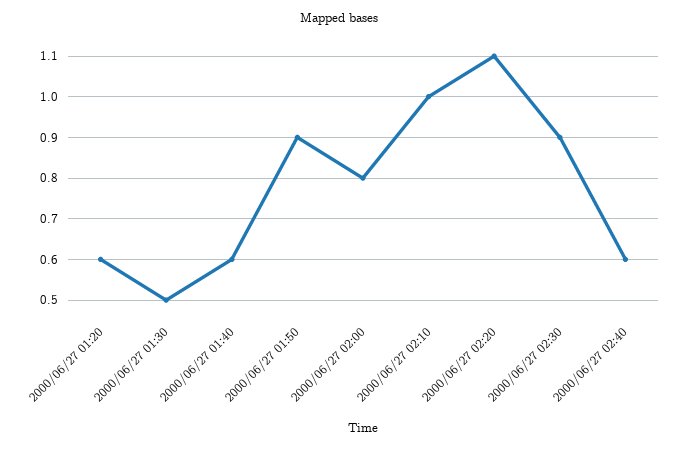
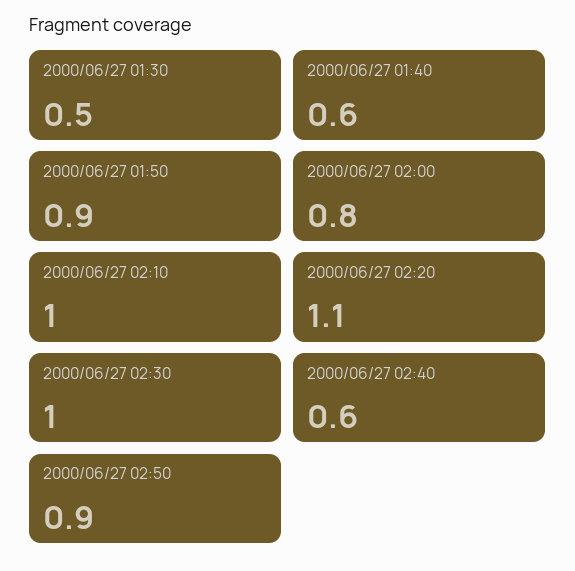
2000/06/27 01:20: 0.6 -> none
2000/06/27 02:30: 0.9 -> 1
2000/06/27 02:50: none -> 0.9

